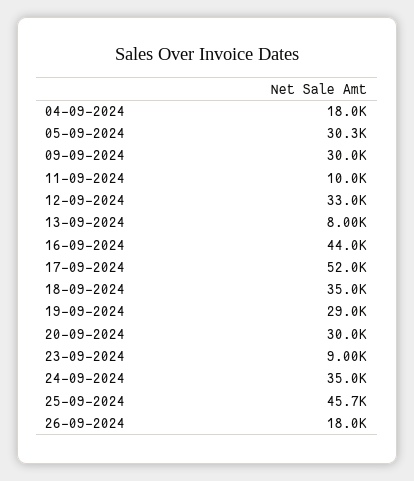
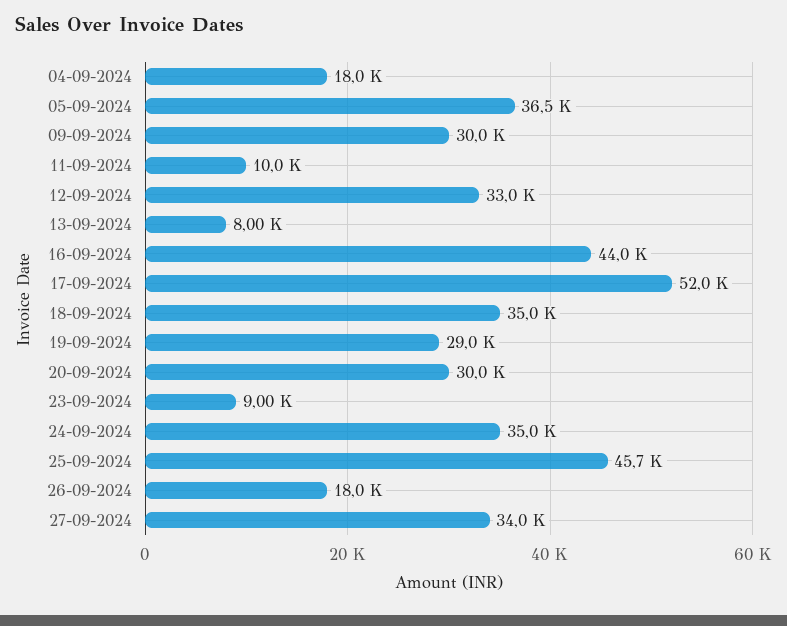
05-09-2024: 30300 -> 36500
27-09-2024: none -> 34000

